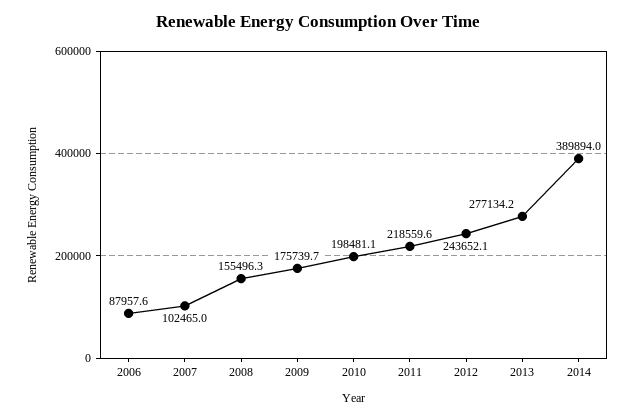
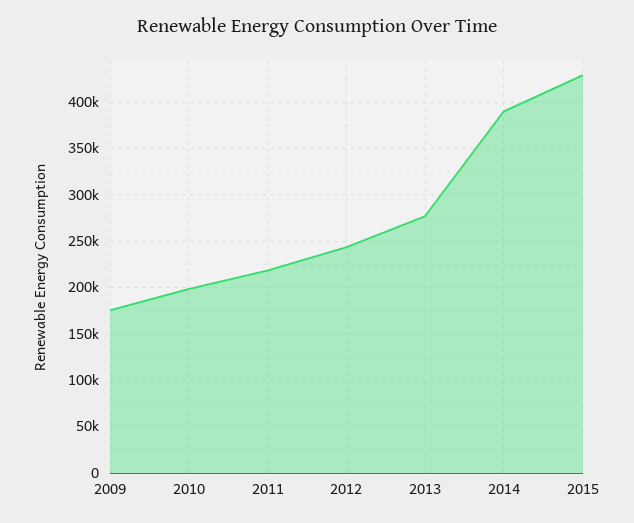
2006: 87957.6 -> none
2007: 102465 -> none
2008: 155496.3 -> none
2015: none -> 430000

